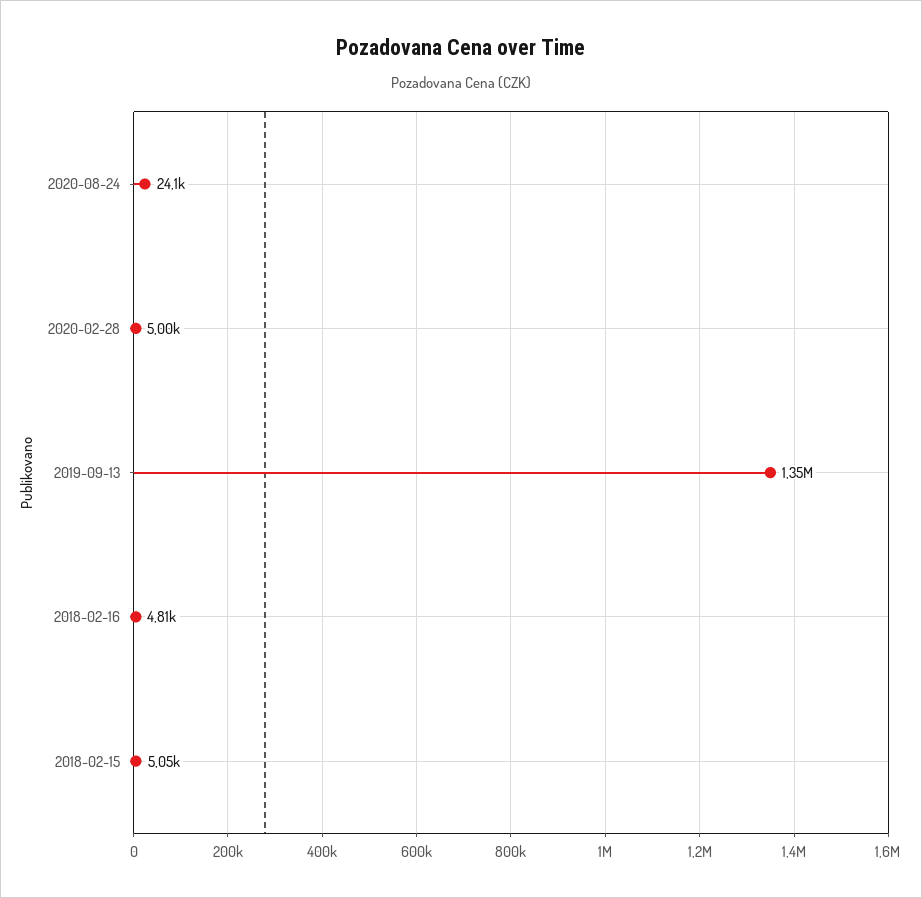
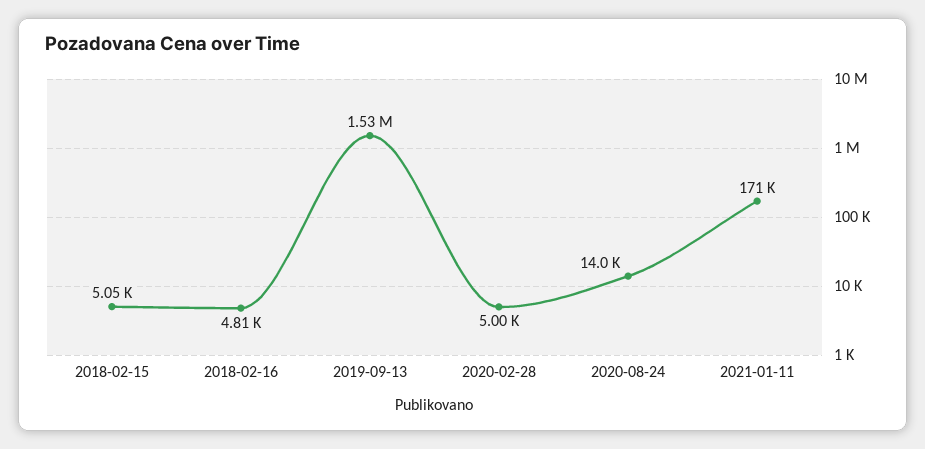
2020-08-24: 24100 -> 14000
2019-09-13: 1350000 -> 1530000
2021-01-11: none -> 171000

